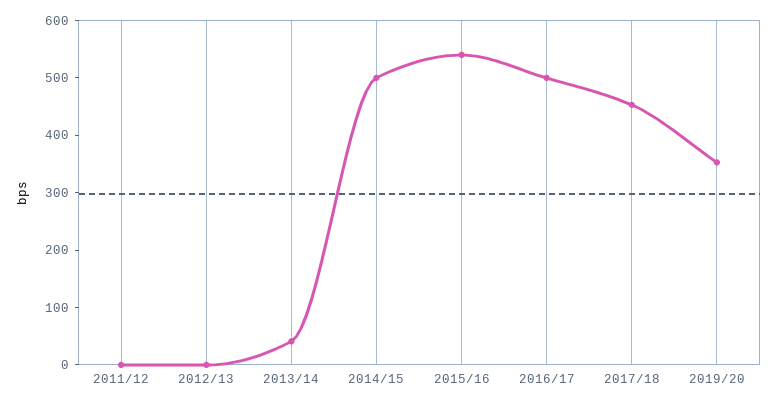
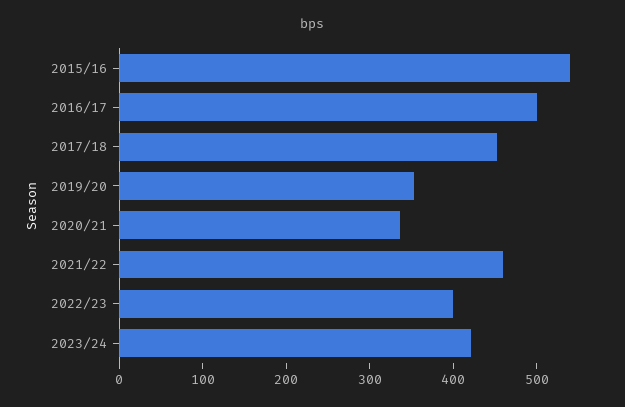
2011/12: 0 -> none
2012/13: 0 -> none
2013/14: 40 -> none
2014/15: 500 -> none
2020/21: none -> 340
2021/22: none -> 460
2022/23: none -> 400
2023/24: none -> 420

